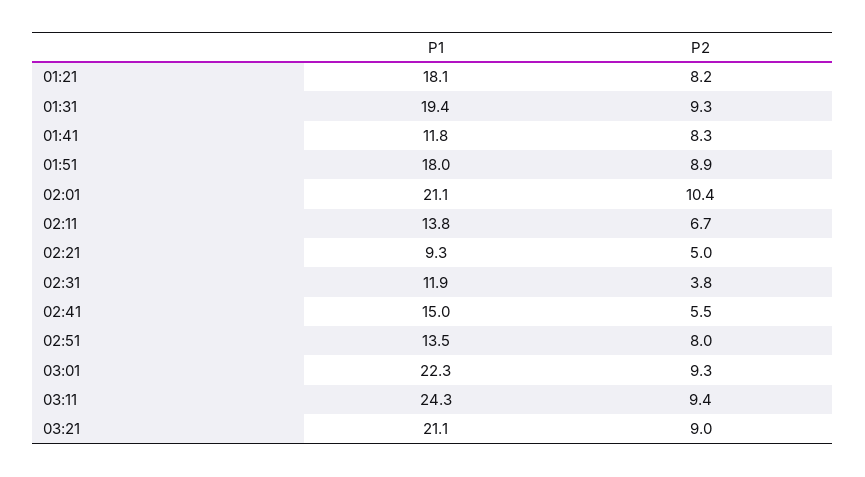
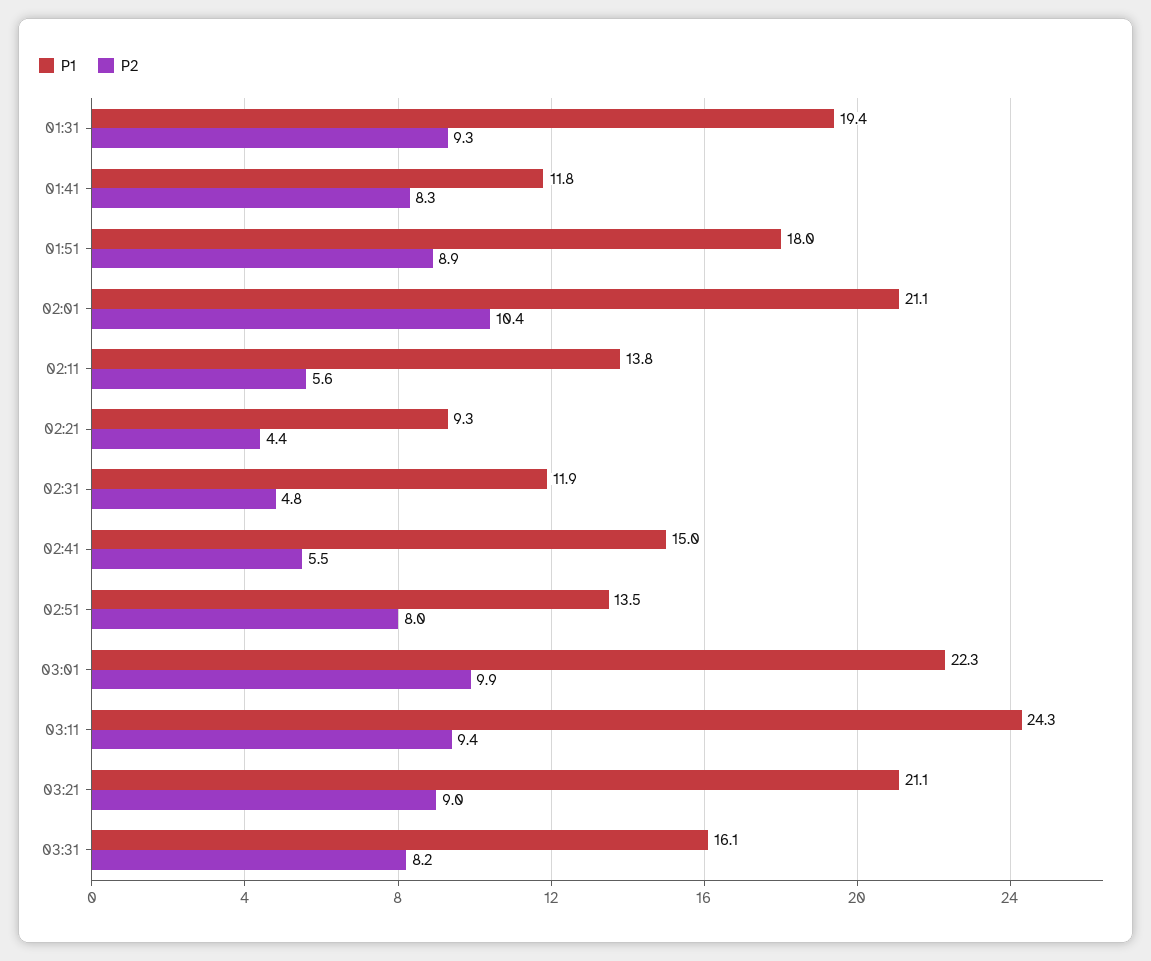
P1, 01:21: 18.1 -> none
P2, 01:21: 8.2 -> none
P2, 02:11: 6.7 -> 5.6
P2, 02:21: 5 -> 4.4
P2, 02:31: 3.8 -> 4.8
P2, 03:01: 9.3 -> 9.9
P1, 03:31: none -> 16.1
P2, 03:31: none -> 8.2

